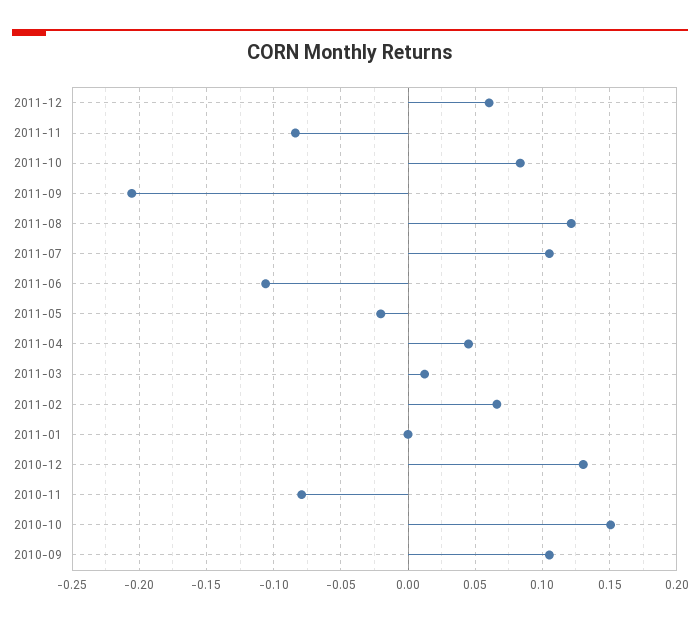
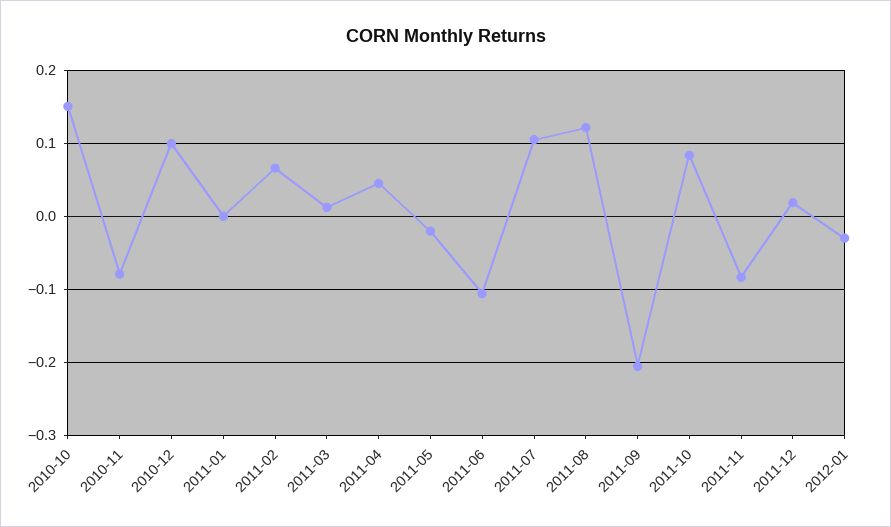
2011-12: 0.06 -> 0.02
2010-12: 0.13 -> 0.1
2010-09: 0.105 -> none
2012-01: none -> -0.03

